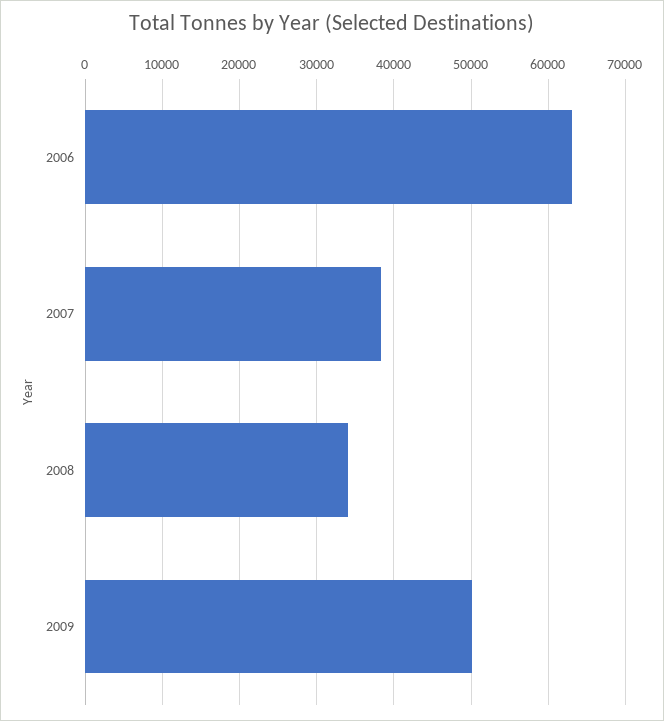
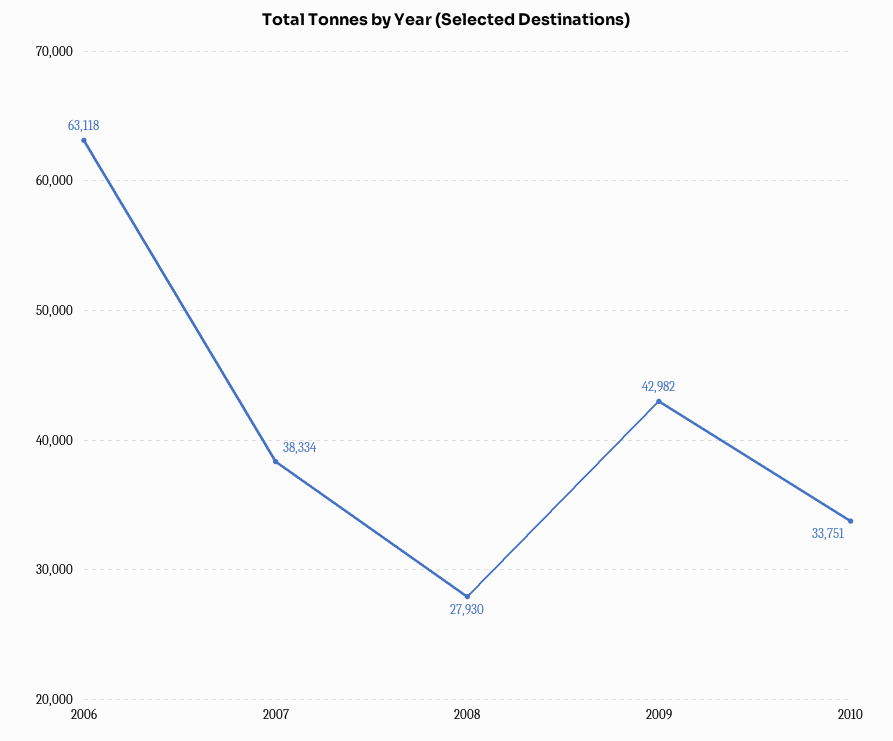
2008: 34000 -> 27930
2009: 50000 -> 42982
2010: none -> 33751

